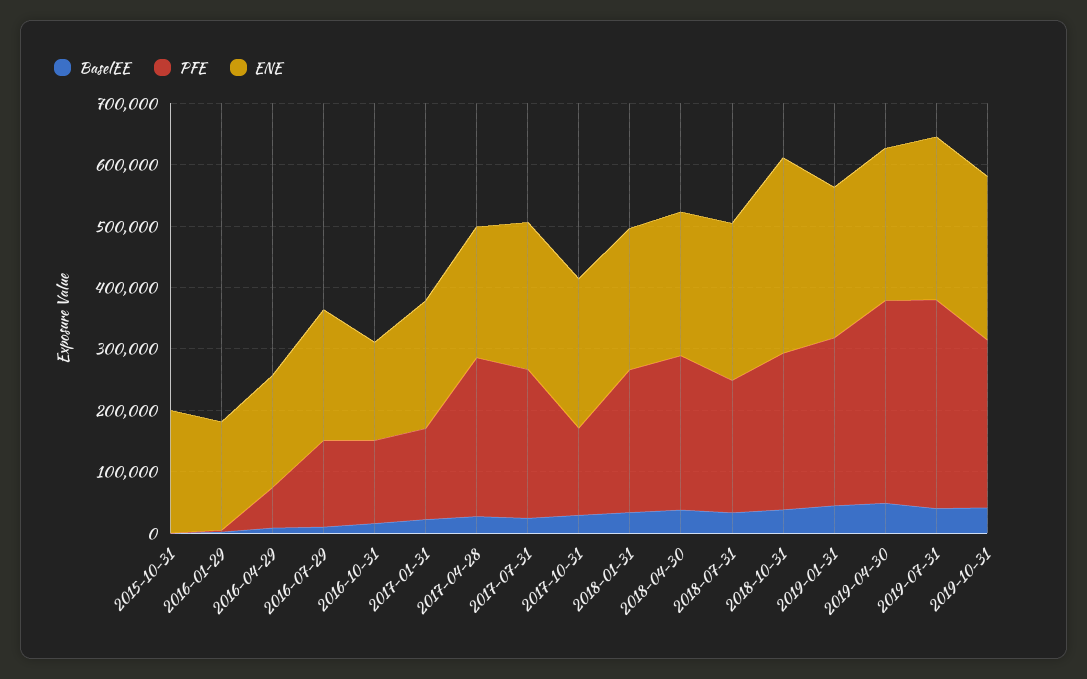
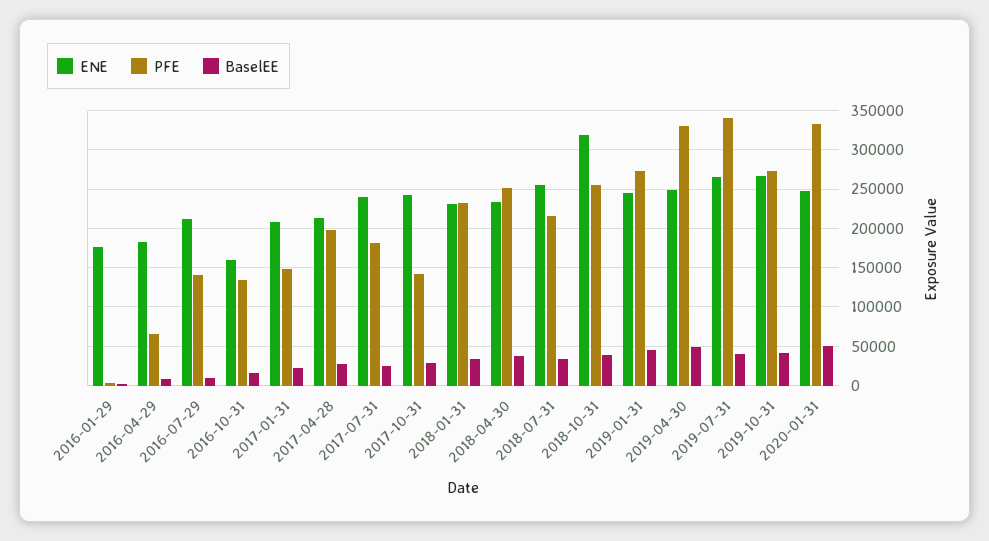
BaselEE, 2015-10-31: 0 -> none
PFE, 2015-10-31: 0 -> none
ENE, 2015-10-31: 200000 -> none
PFE, 2017-04-28: 260000 -> 200000
PFE, 2017-07-31: 240000 -> 180000
ENE, 2020-01-31: none -> 250000
PFE, 2020-01-31: none -> 330000
BaselEE, 2020-01-31: none -> 50000

